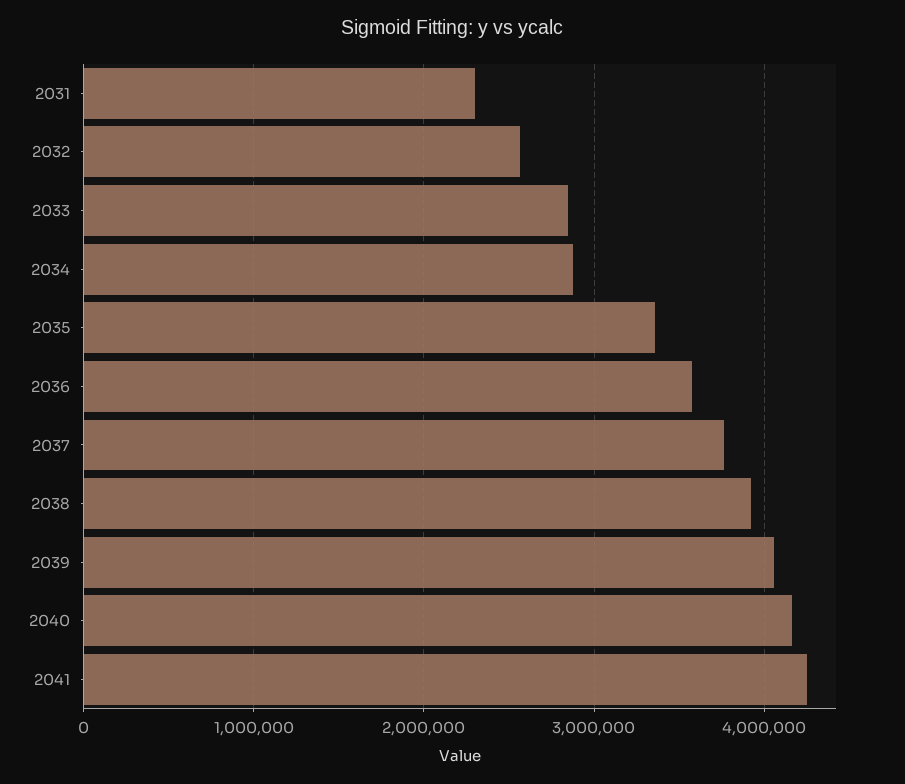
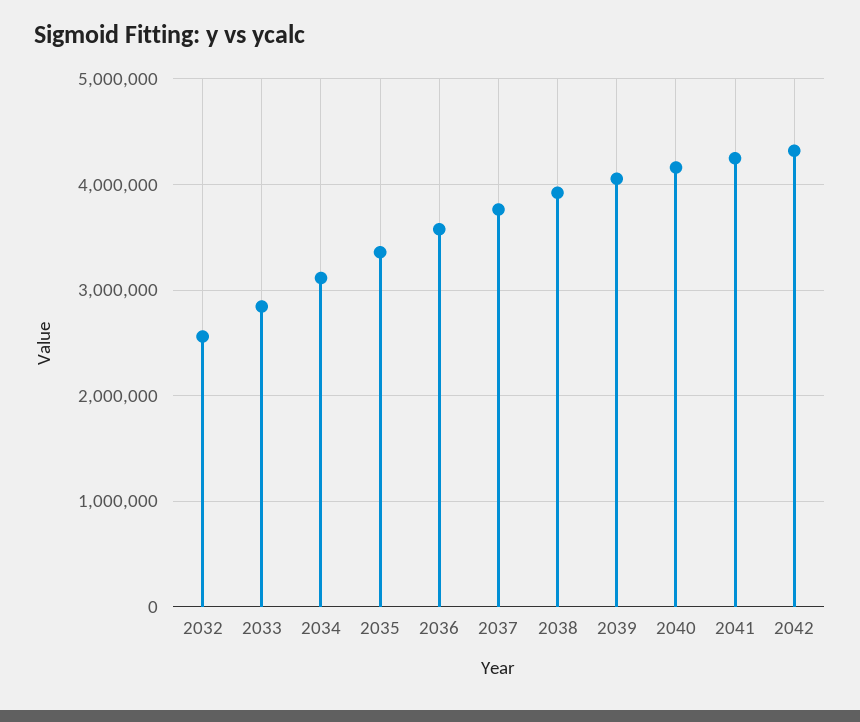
2031: 2300000 -> none
2034: 2900000 -> 3100000
2042: none -> 4300000

